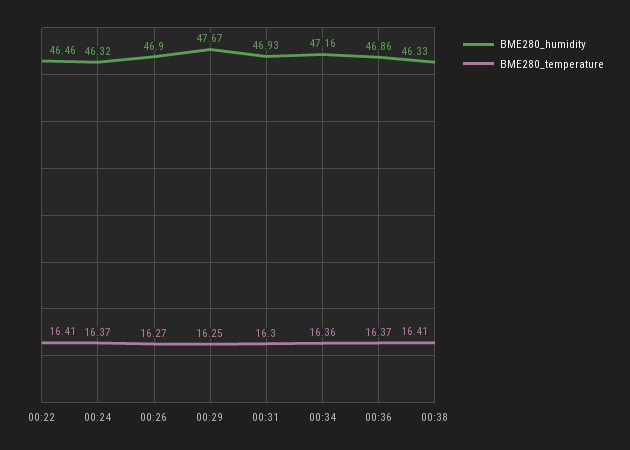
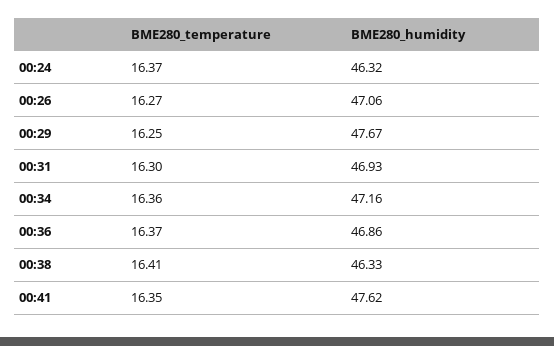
BME280_humidity, 00:22: 46.46 -> none
BME280_temperature, 00:22: 16.41 -> none
BME280_humidity, 00:26: 46.9 -> 47.06
BME280_temperature, 00:41: none -> 16.35
BME280_humidity, 00:41: none -> 47.62

